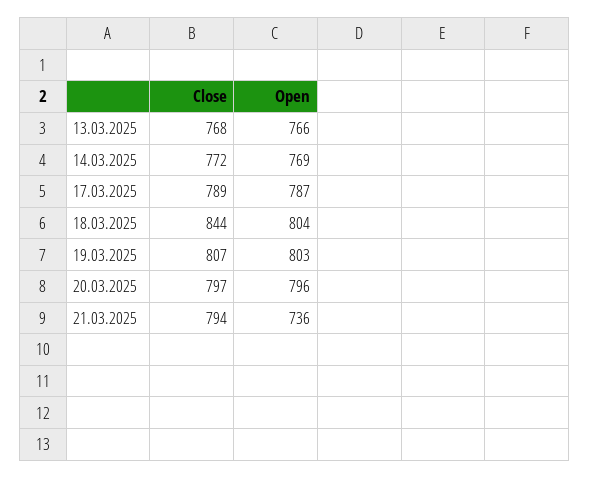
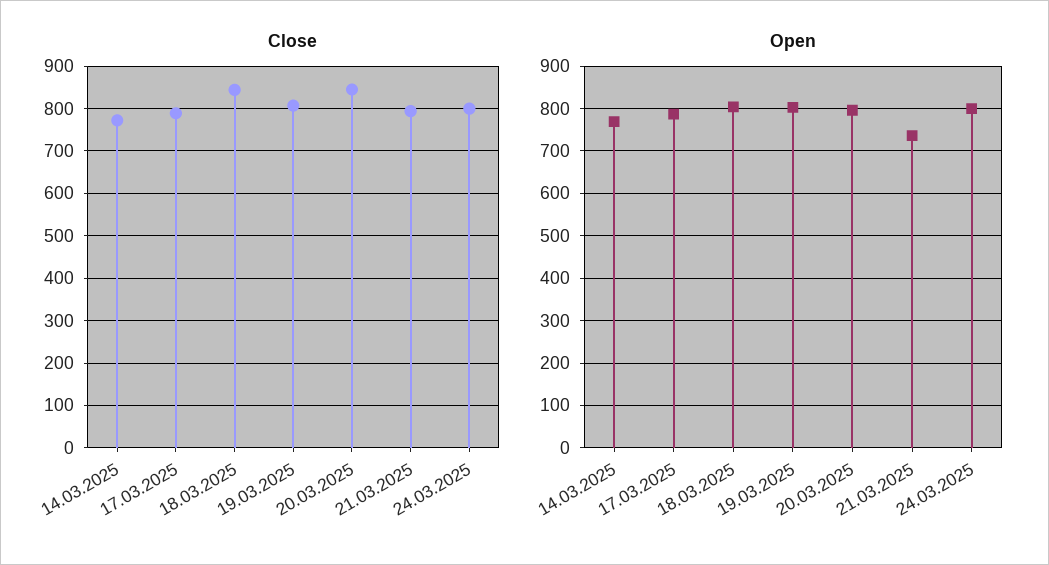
Close, 13.03.2025: 768 -> none
Open, 13.03.2025: 766 -> none
Close, 20.03.2025: 797 -> 840
Close, 24.03.2025: none -> 800
Open, 24.03.2025: none -> 800

